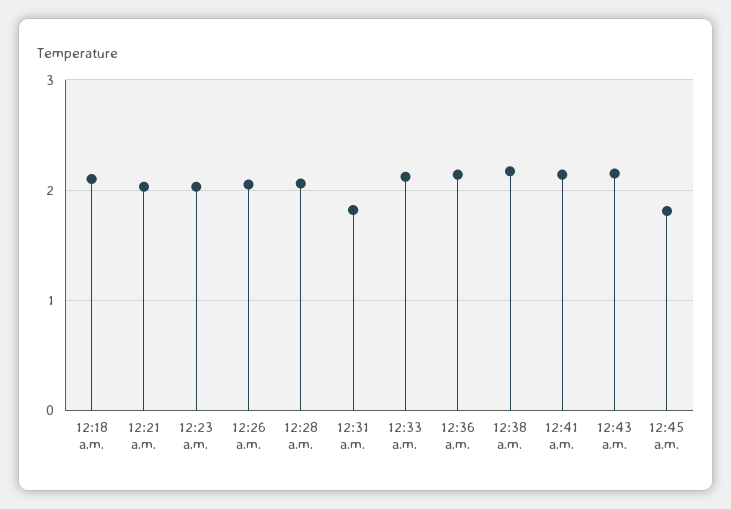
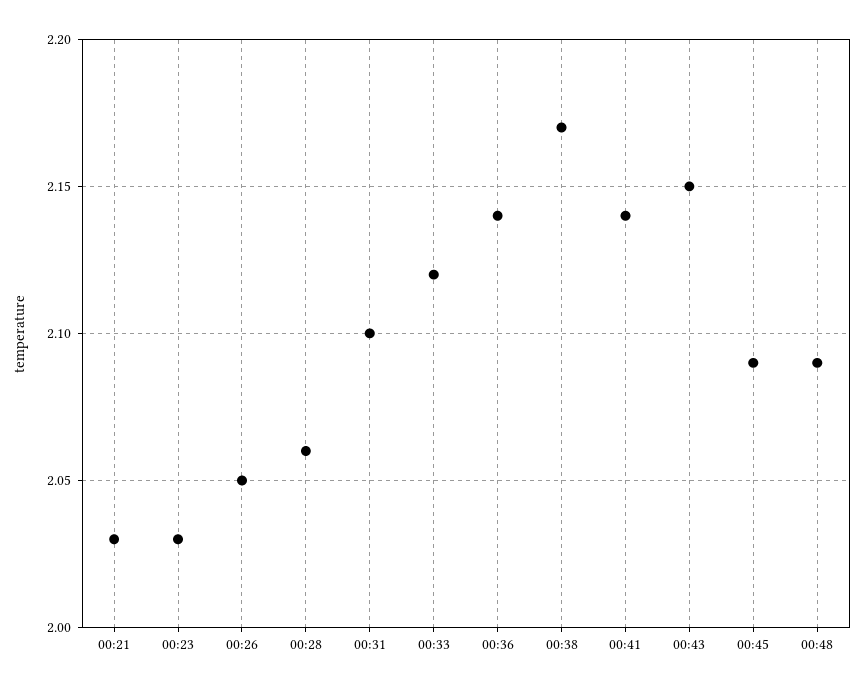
12:18 a.m.: 2.1 -> none
12:31 a.m.: 1.8 -> 2.1
12:45 a.m.: 1.8 -> 2.09
00:48: none -> 2.09

